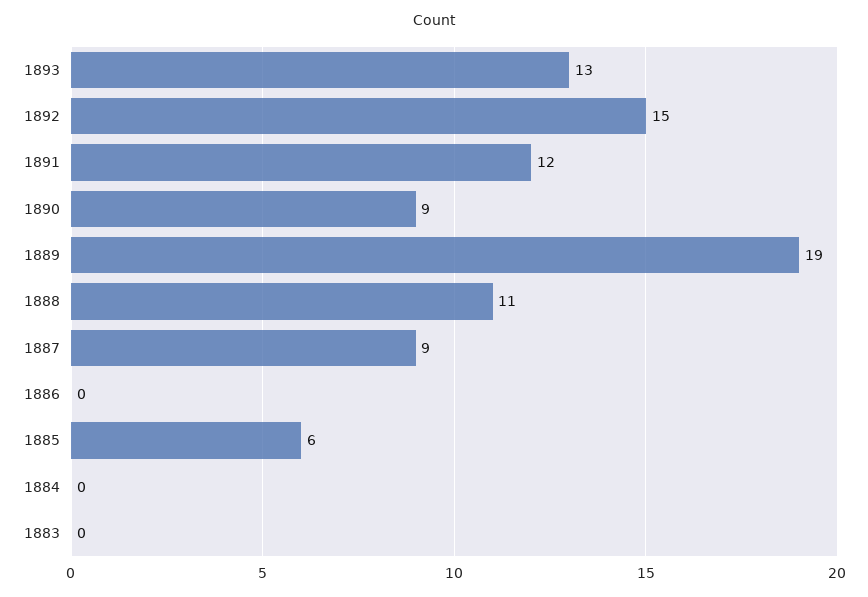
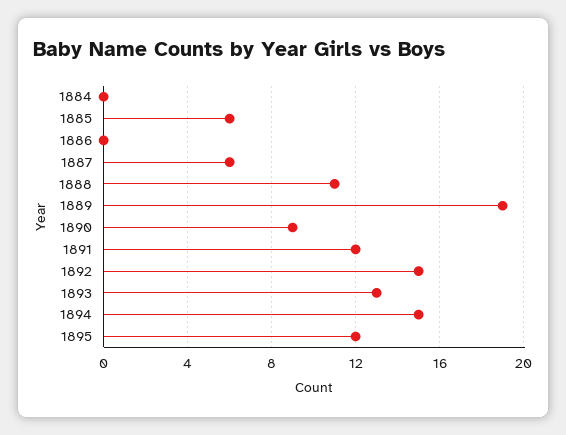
1887: 9 -> 6
1883: 0 -> none
1894: none -> 15
1895: none -> 12

